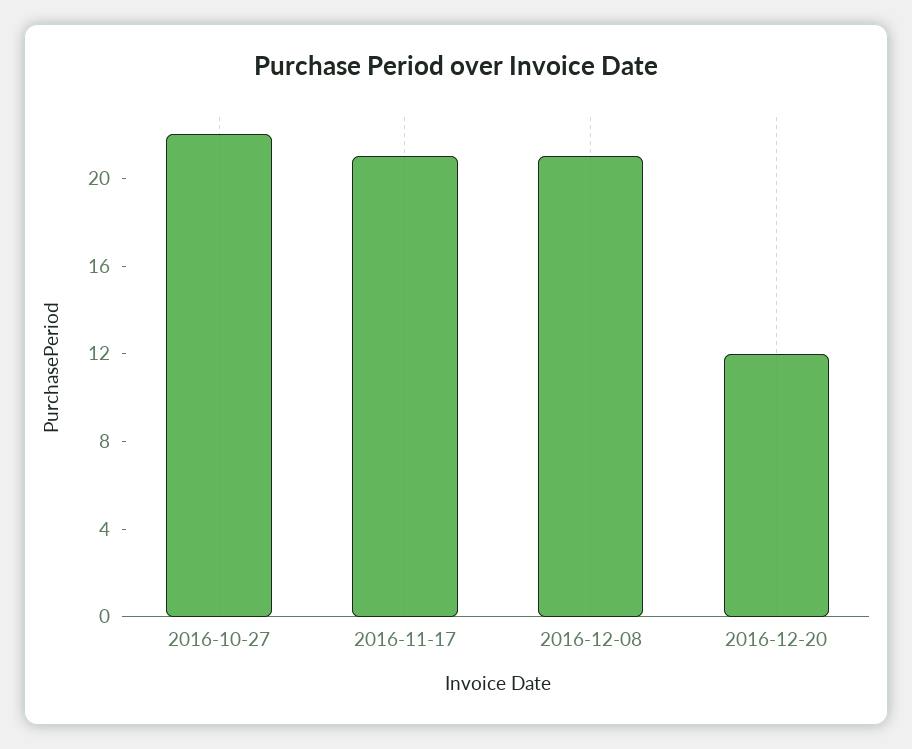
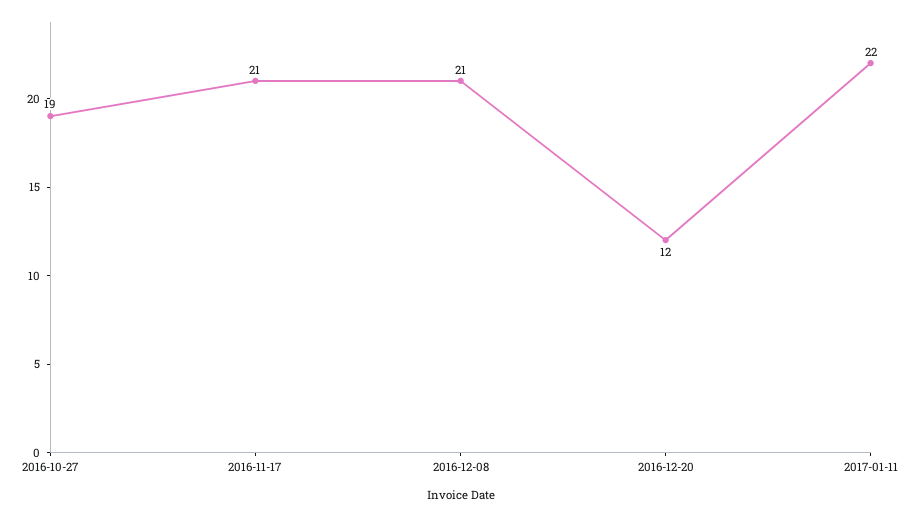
2016-10-27: 22 -> 19
2017-01-11: none -> 22

